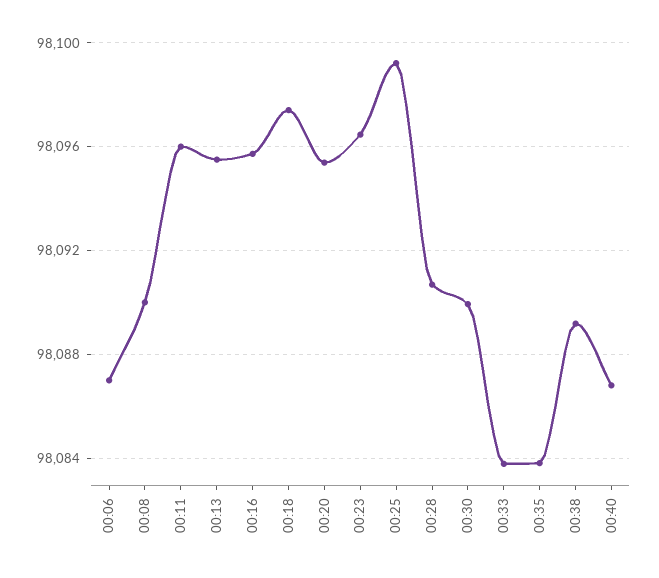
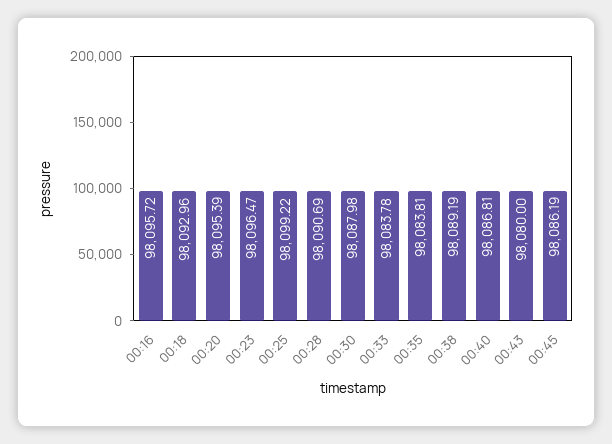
00:06: 98087 -> none
00:08: 98090 -> none
00:11: 98096 -> none
00:13: 98095.5 -> none
00:18: 98097.5 -> 98092.96
00:30: 98090 -> 98087.98
00:43: none -> 98080
00:45: none -> 98086.19

